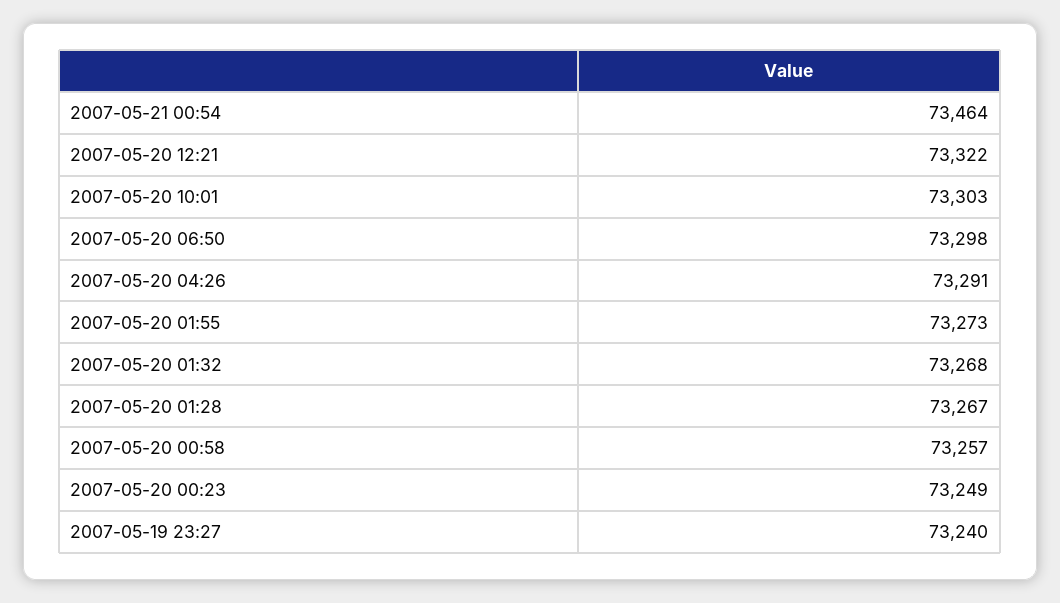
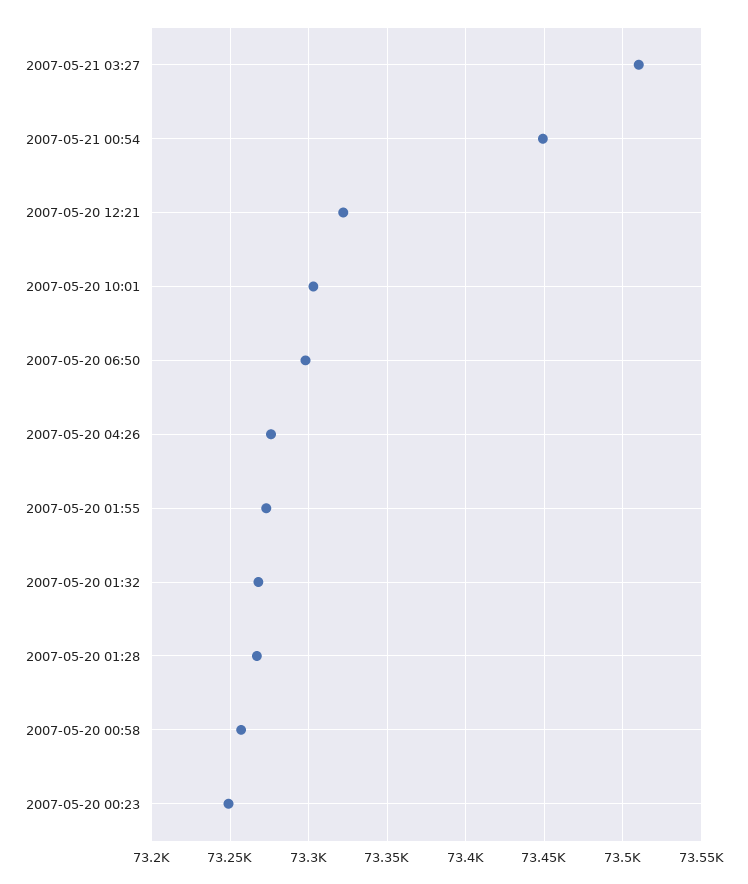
2007-05-21 00:54: 73464 -> 73450
2007-05-20 04:26: 73291 -> 73275
2007-05-19 23:27: 73240 -> none
2007-05-21 03:27: none -> 73510

